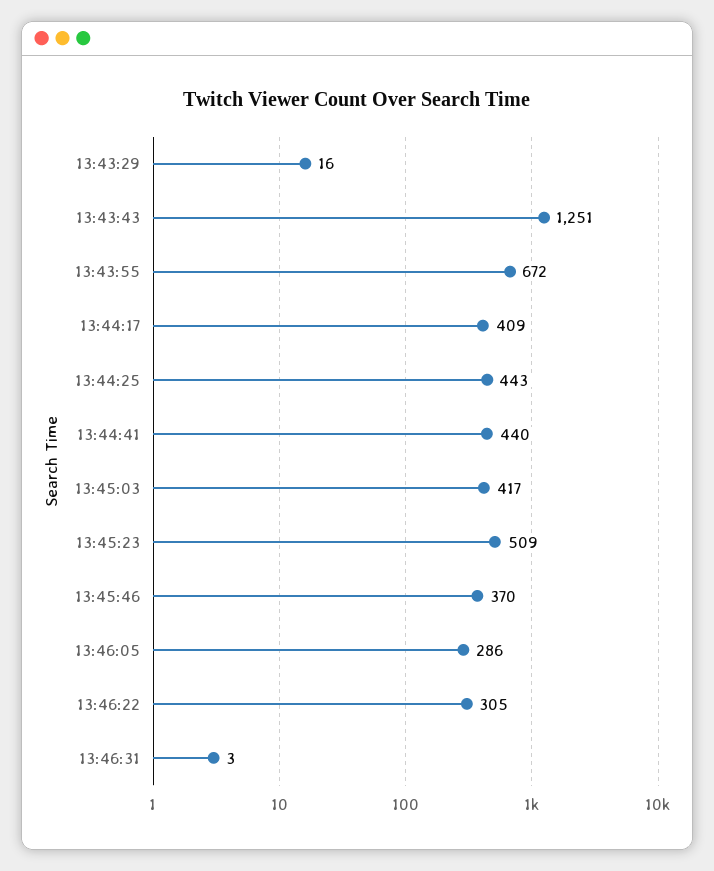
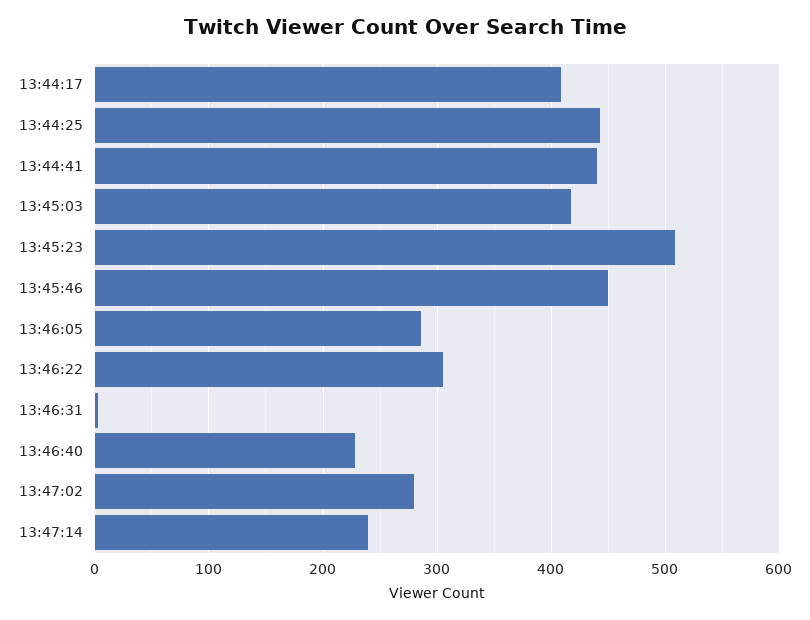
13:43:29: 16 -> none
13:43:43: 1251 -> none
13:43:55: 672 -> none
13:45:46: 370 -> 450
13:46:40: none -> 230
13:47:02: none -> 280
13:47:14: none -> 240

